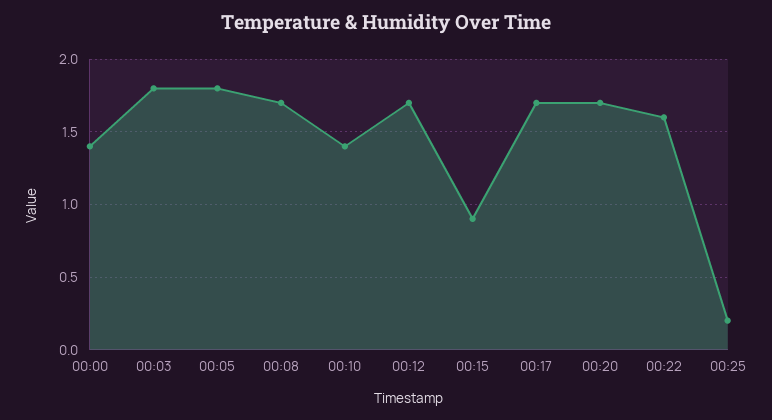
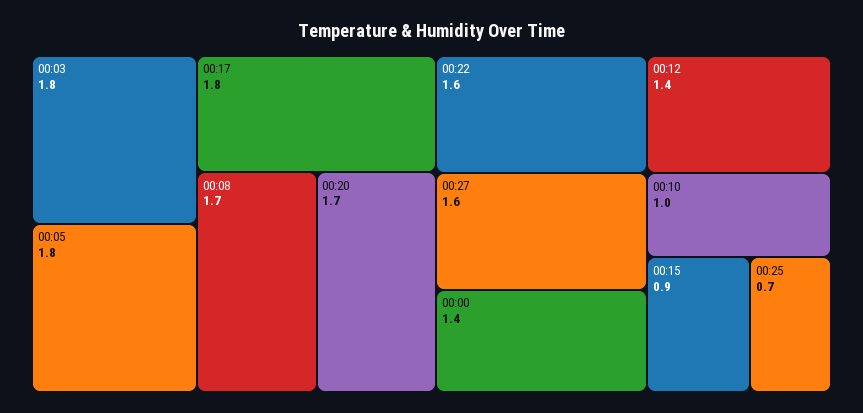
00:10: 1.4 -> 1
00:12: 1.7 -> 1.4
00:17: 1.7 -> 1.8
00:25: 0.2 -> 0.7
00:27: none -> 1.6

